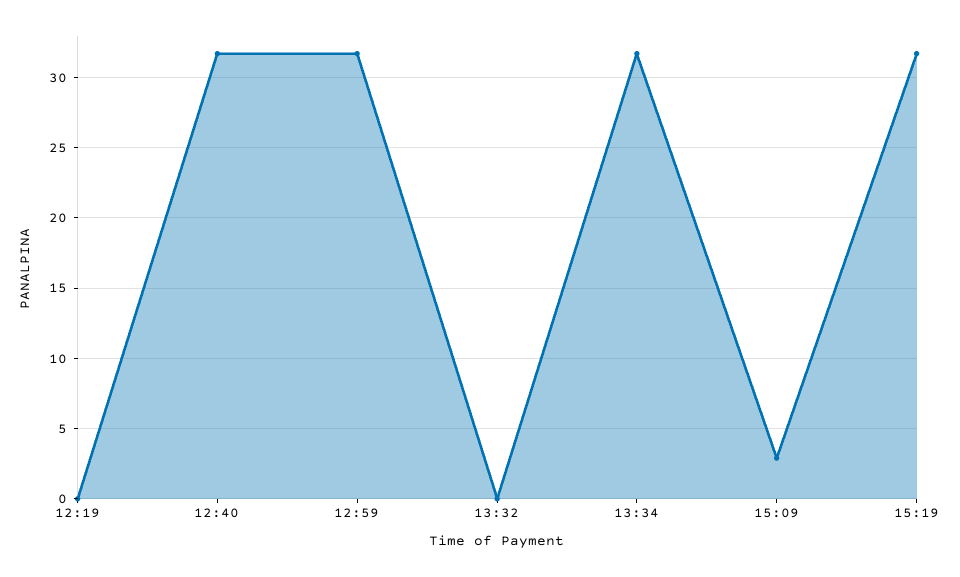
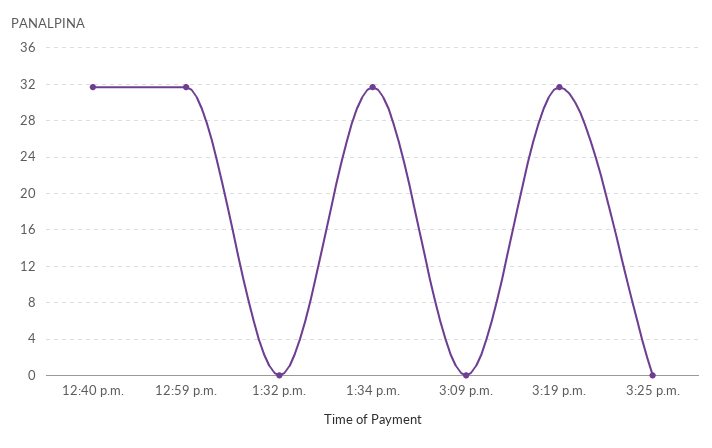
12:19: 0 -> none
15:09: 3 -> 0
3:25 p.m.: none -> 0

